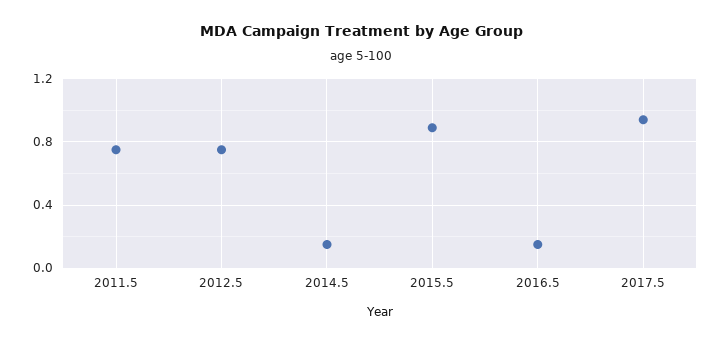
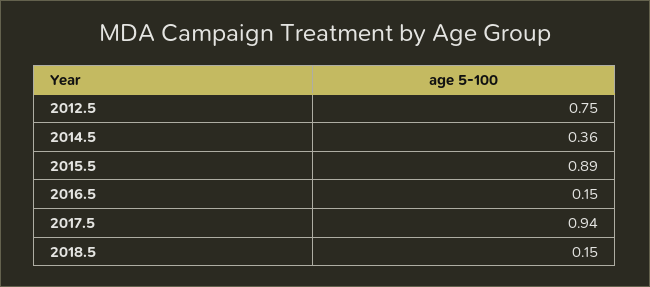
2011.5: 0.75 -> none
2014.5: 0.15 -> 0.36
2018.5: none -> 0.15

